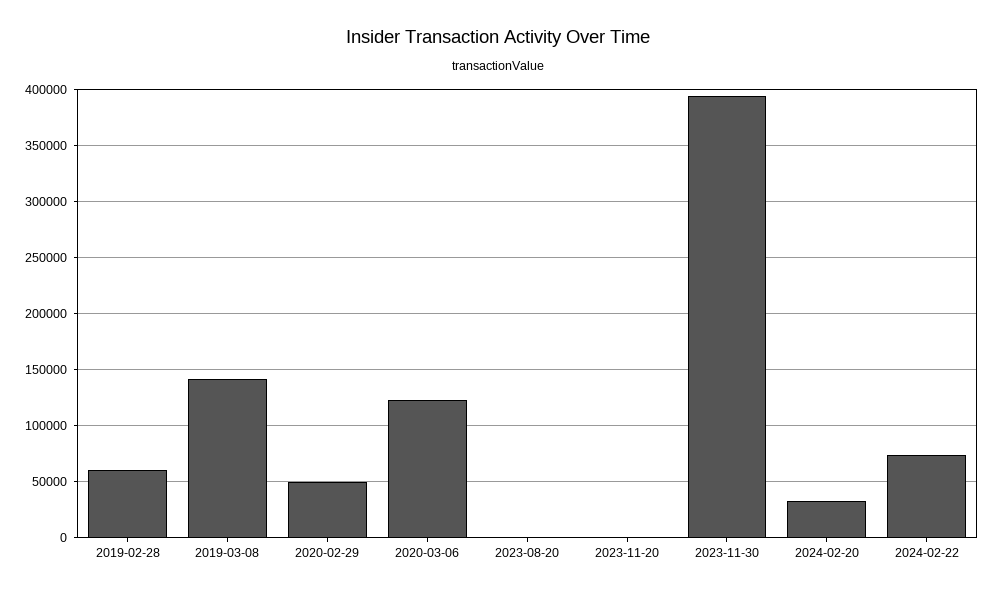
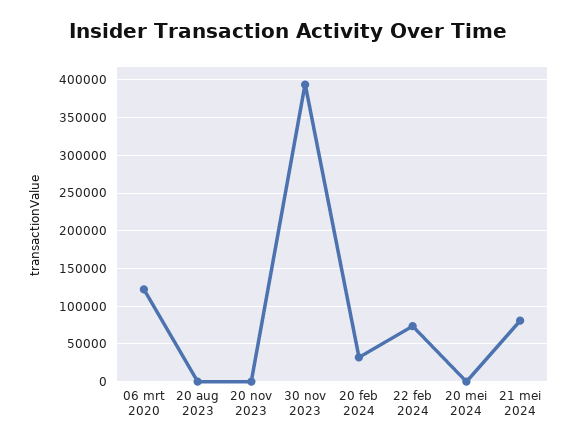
2019-02-28: 60000 -> none
2019-03-08: 140000 -> none
2020-02-29: 50000 -> none
20 mei 2024: none -> 0
21 mei 2024: none -> 80000

